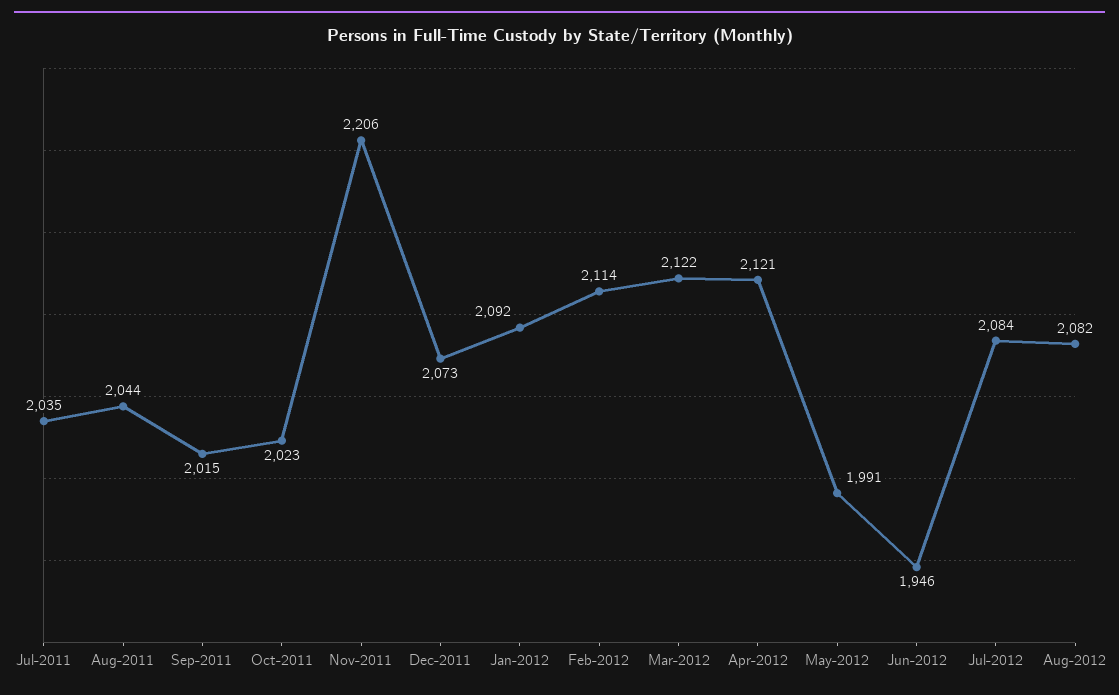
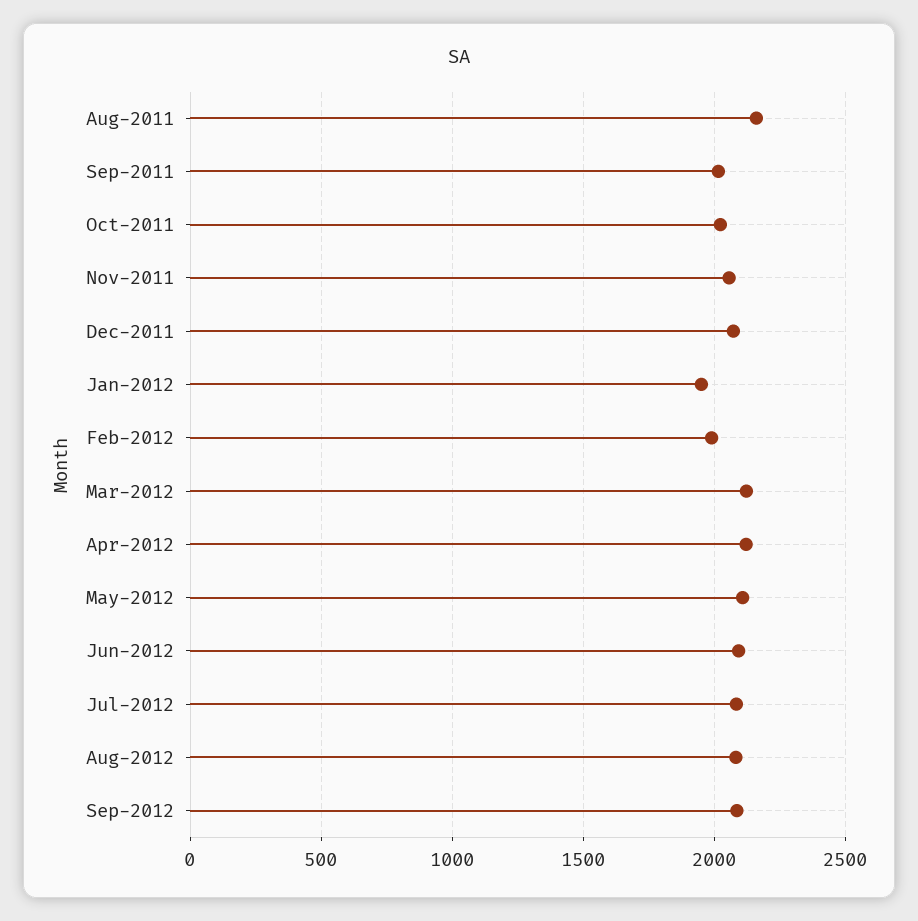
Jul-2011: 2035 -> none
Aug-2011: 2044 -> 2150
Nov-2011: 2206 -> 2050
Jan-2012: 2092 -> 1950
Feb-2012: 2114 -> 2000
May-2012: 1991 -> 2100
Jun-2012: 1946 -> 2100
Sep-2012: none -> 2100

